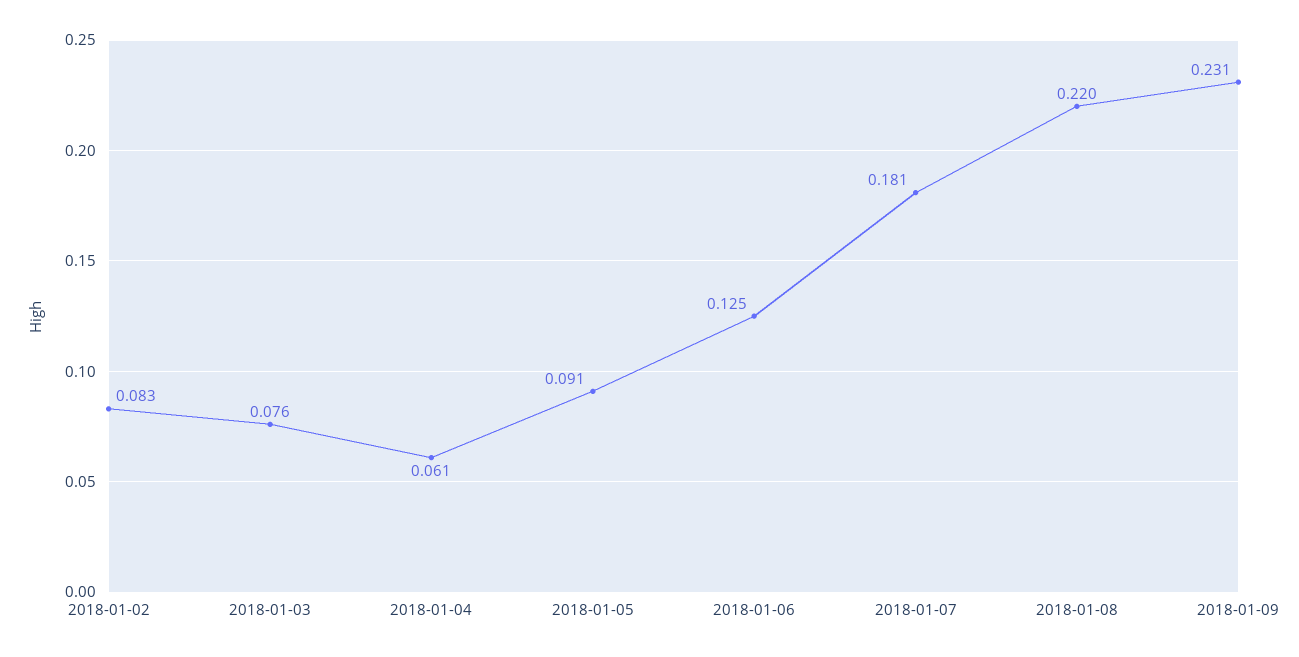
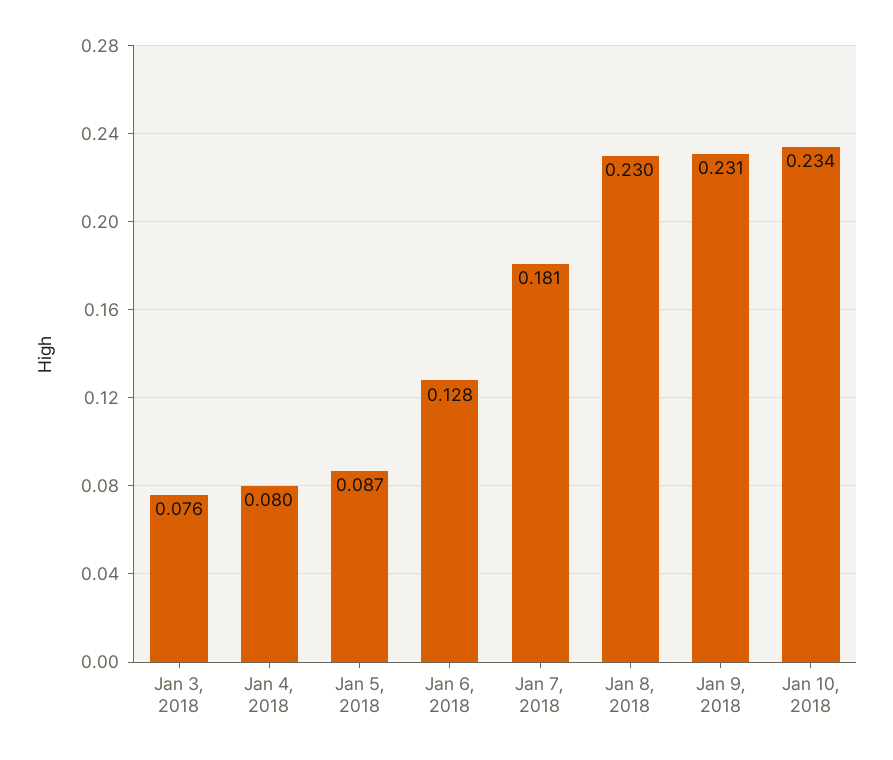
2018-01-02: 0.083 -> none
2018-01-04: 0.061 -> 0.08
2018-01-05: 0.091 -> 0.087
2018-01-06: 0.125 -> 0.128
2018-01-08: 0.22 -> 0.23
Jan 10, 2018: none -> 0.234

